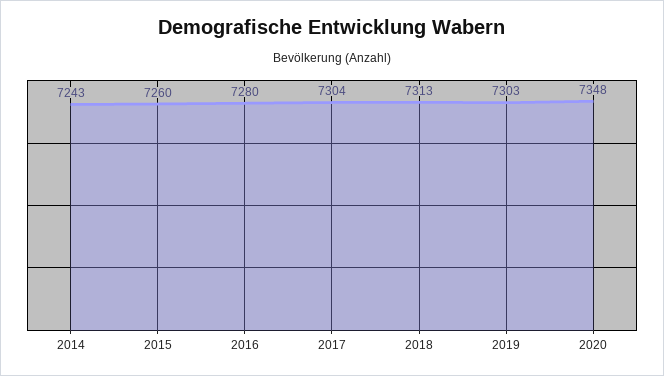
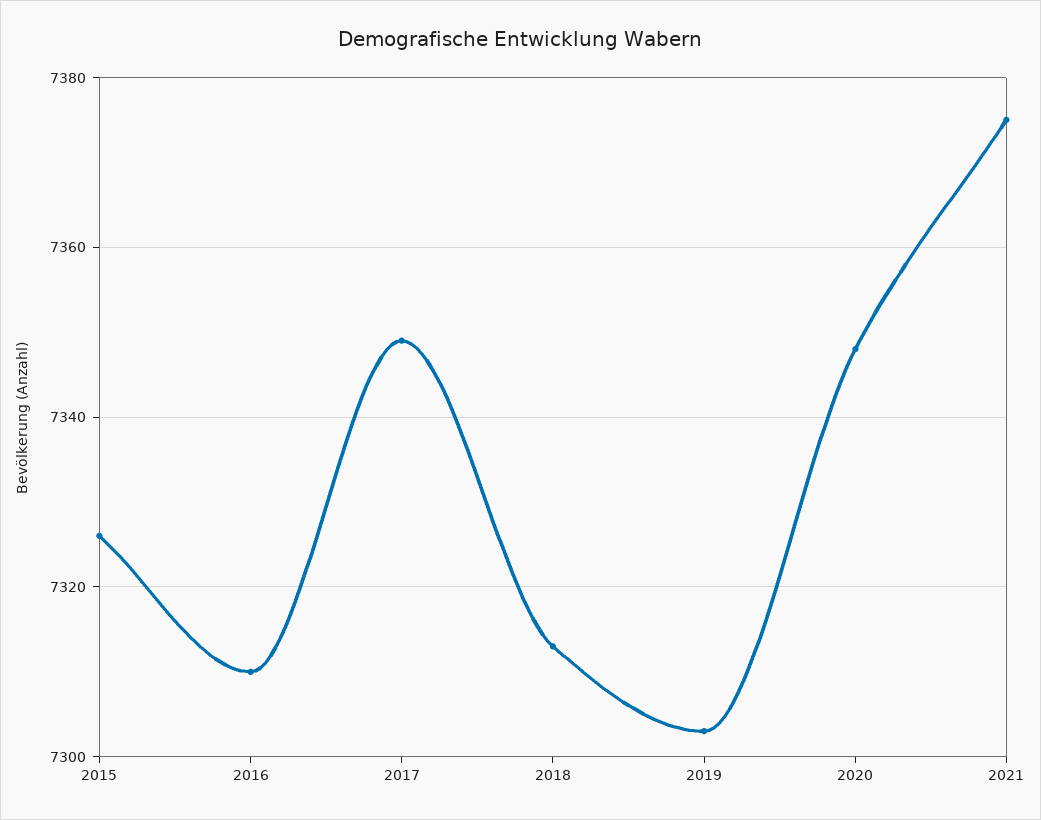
2014: 7243 -> none
2015: 7260 -> 7325
2016: 7280 -> 7310
2017: 7304 -> 7350
2021: none -> 7375

